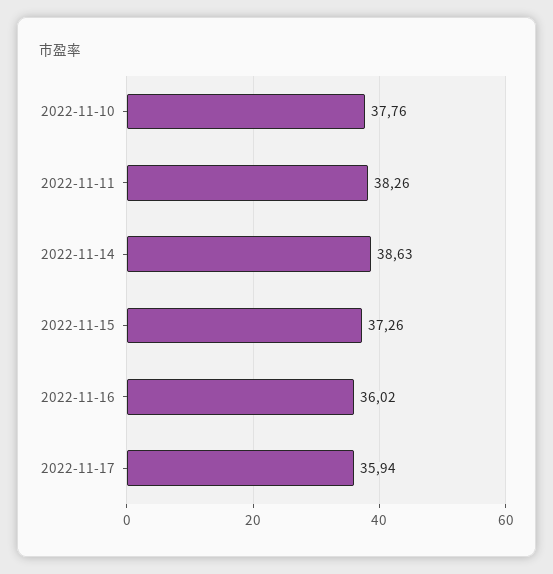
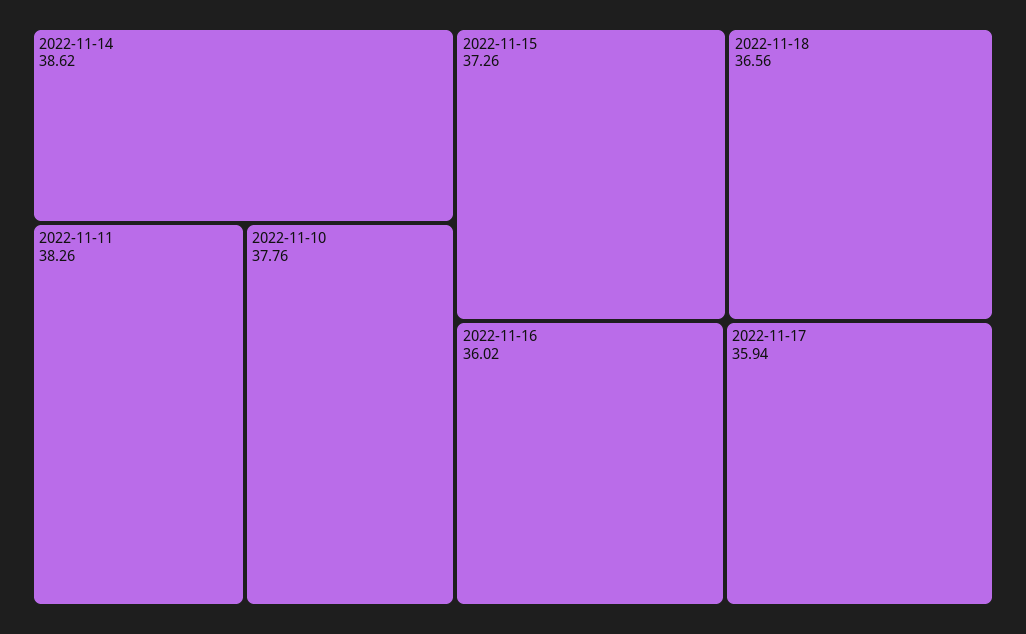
2022-11-14: 38.63 -> 38.62
2022-11-18: none -> 36.56

